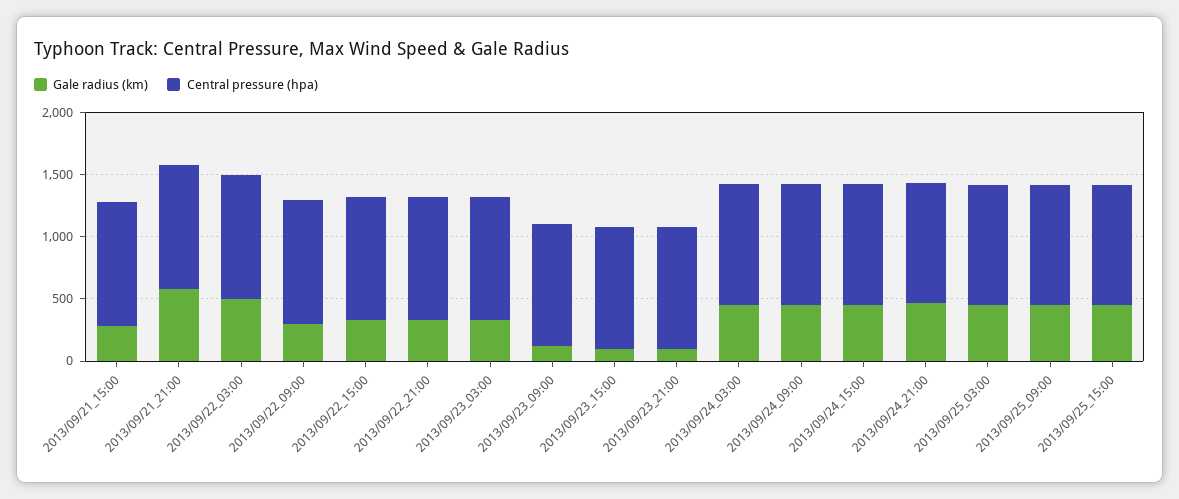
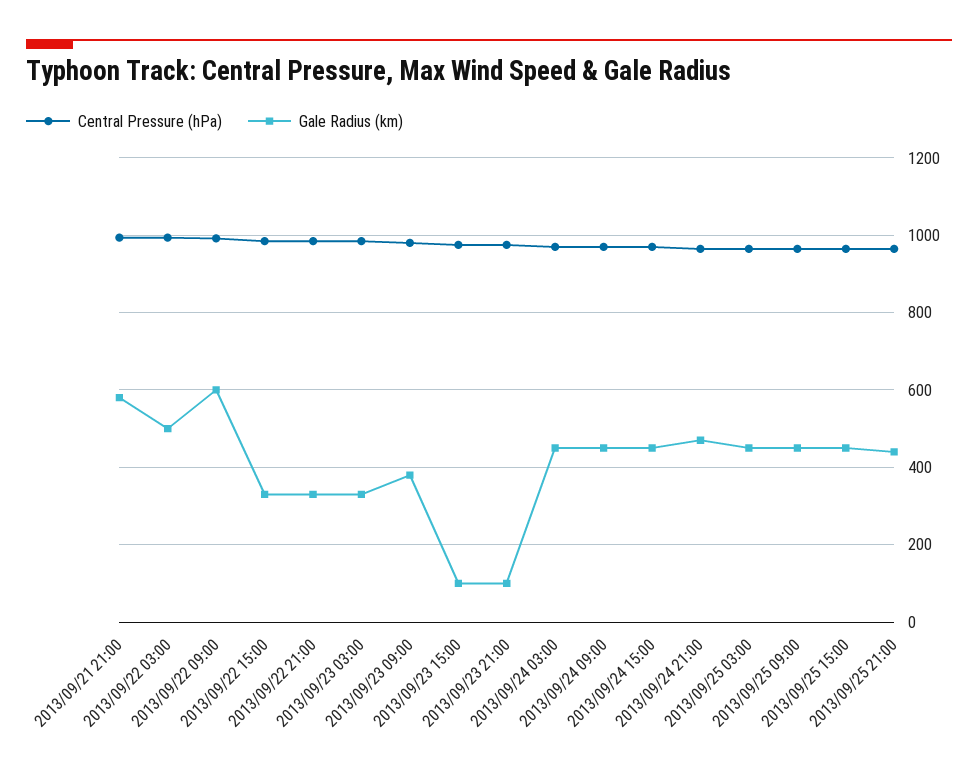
Gale radius (km), 2013/09/21_15:00: 300 -> none
Central pressure (hpa), 2013/09/21_15:00: 1000 -> none
Gale radius (km), 2013/09/22_09:00: 300 -> 600
Gale radius (km), 2013/09/23_09:00: 100 -> 380
Central pressure (hpa), 2013/09/25 21:00: none -> 960
Gale radius (km), 2013/09/25 21:00: none -> 440

